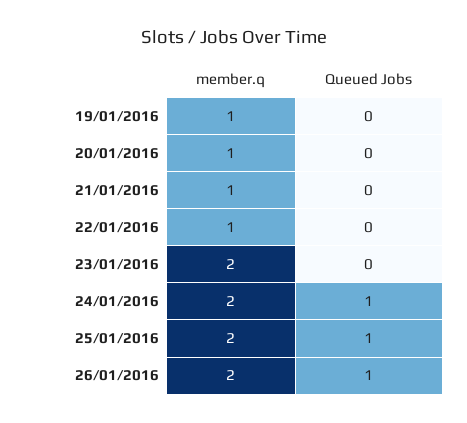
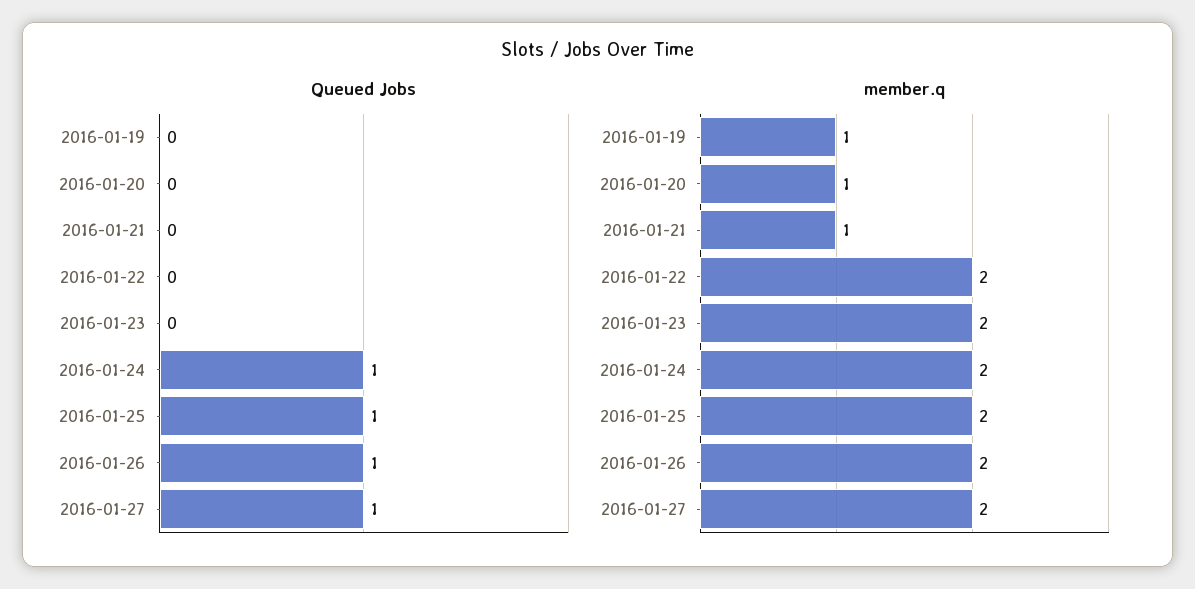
member.q, 22/01/2016: 1 -> 2
Queued Jobs, 2016-01-27: none -> 1
member.q, 2016-01-27: none -> 2

